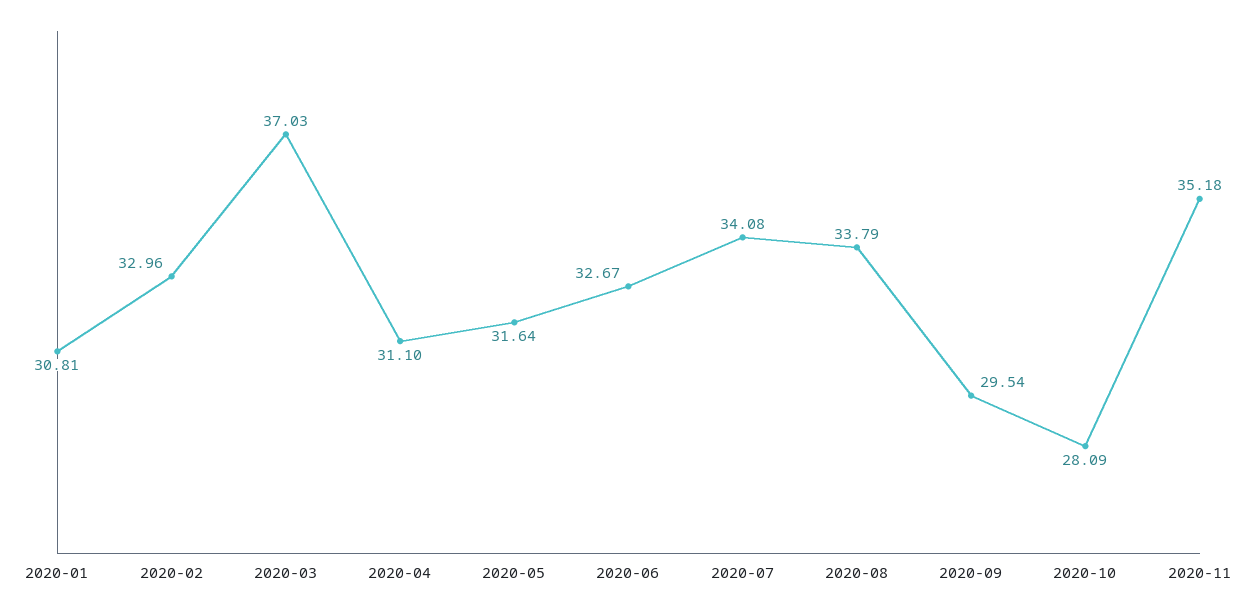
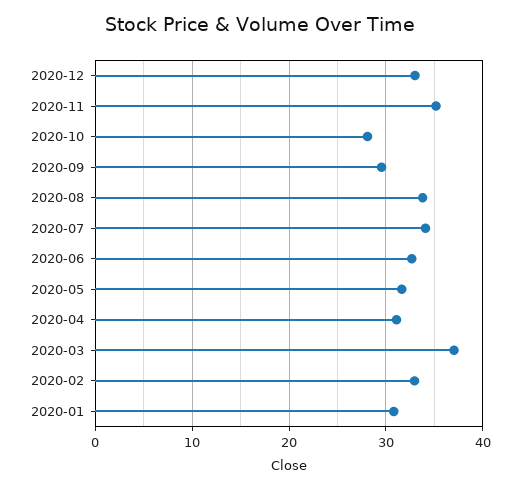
2020-12: none -> 33

